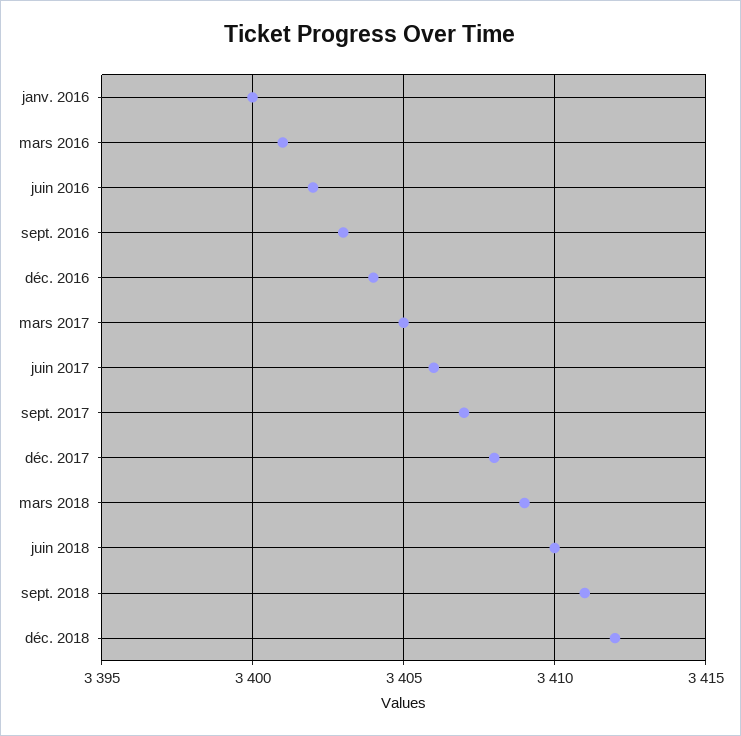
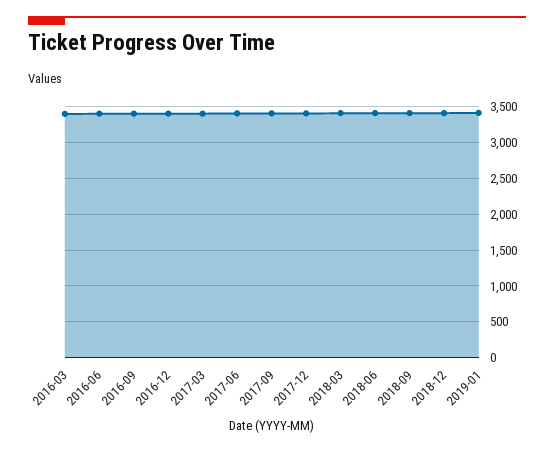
janv. 2016: 3400 -> none
2019-01: none -> 3400

